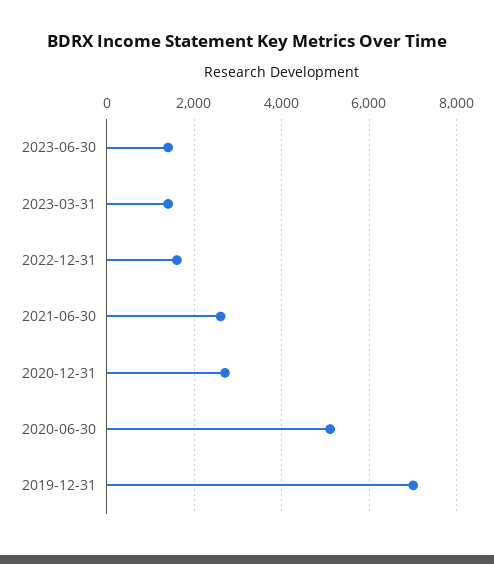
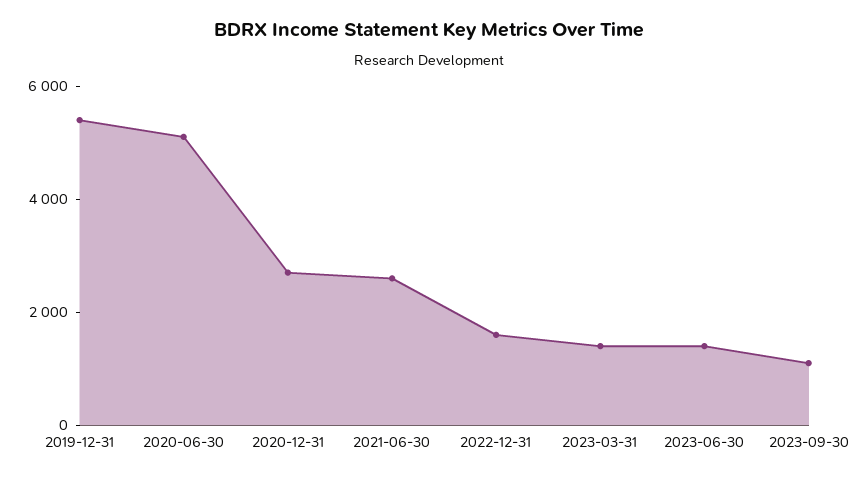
2019-12-31: 7000 -> 5500
2023-09-30: none -> 1000

